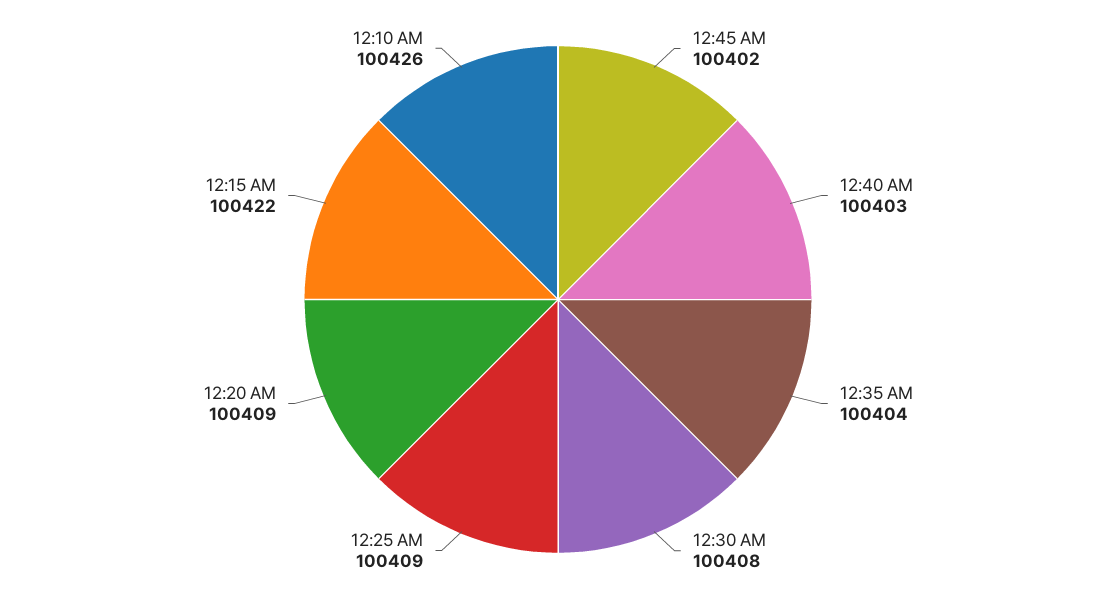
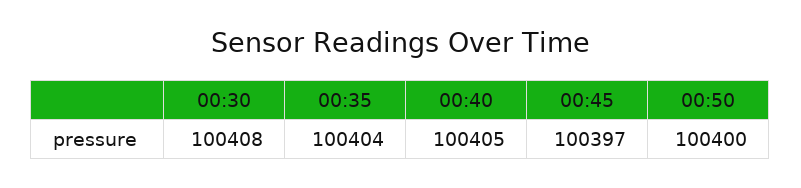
12:45 AM: 100402 -> 100397
12:40 AM: 100403 -> 100405
12:25 AM: 100409 -> none
12:20 AM: 100409 -> none
12:15 AM: 100422 -> none
12:10 AM: 100426 -> none
00:50: none -> 100400

